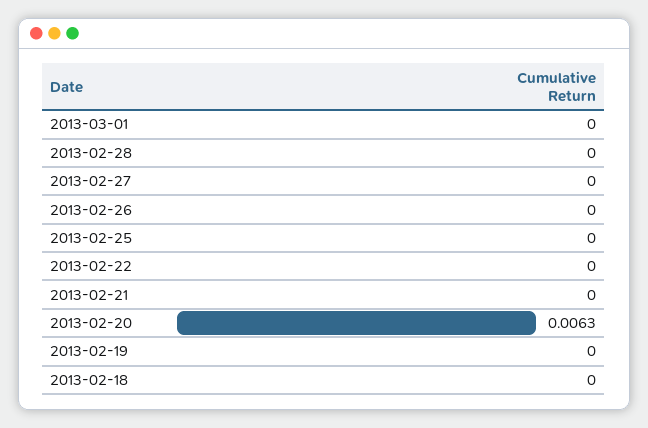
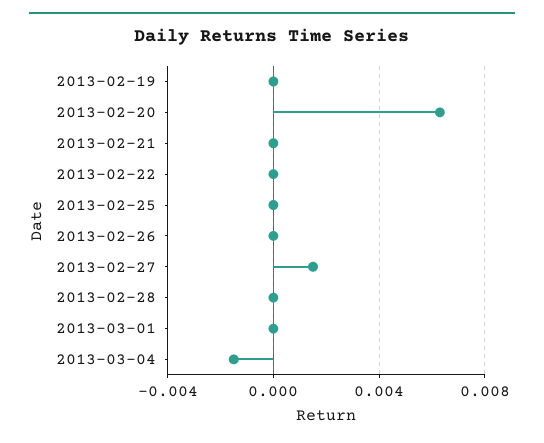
2013-02-27: 0 -> 0.0015
2013-02-18: 0 -> none
2013-03-04: none -> -0.0015

